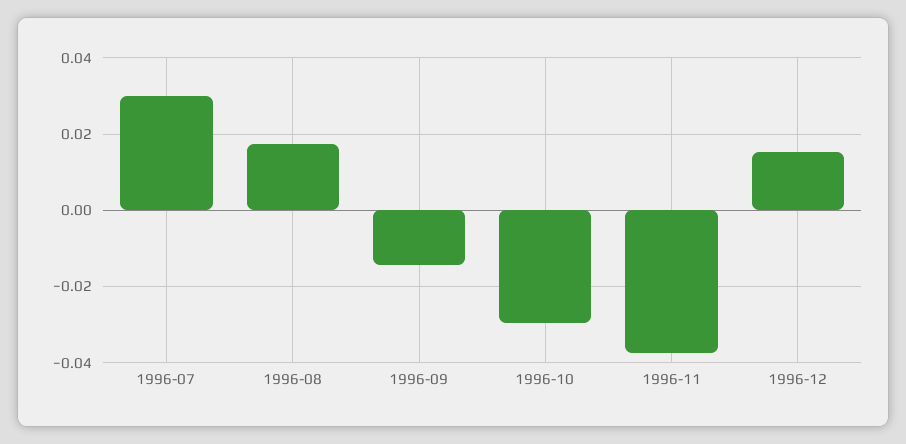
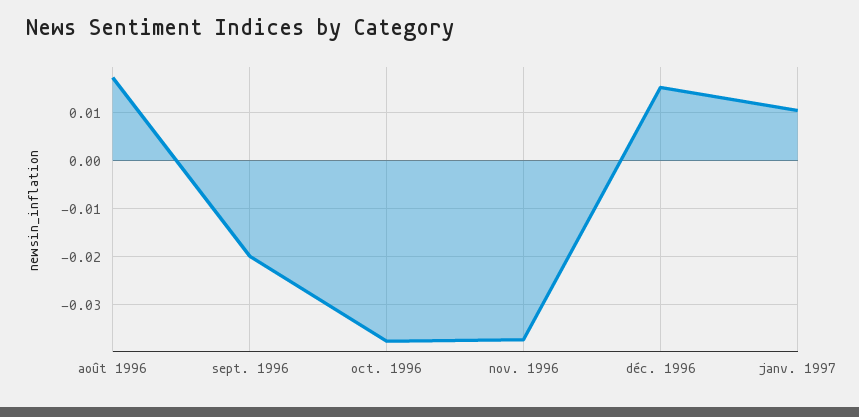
1996-07: 0.03 -> none
1996-09: -0.014 -> -0.02
1996-10: -0.03 -> -0.038
janv. 1997: none -> 0.01

